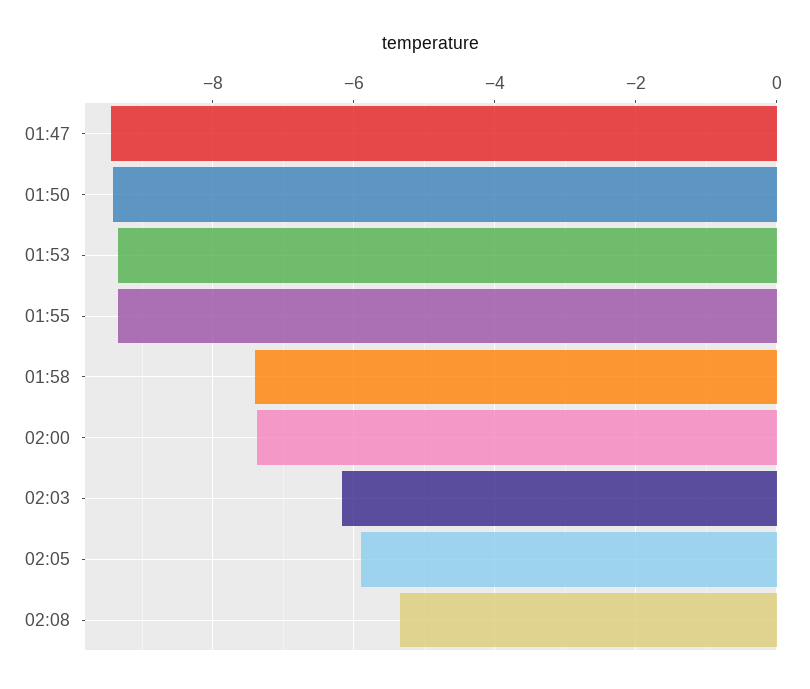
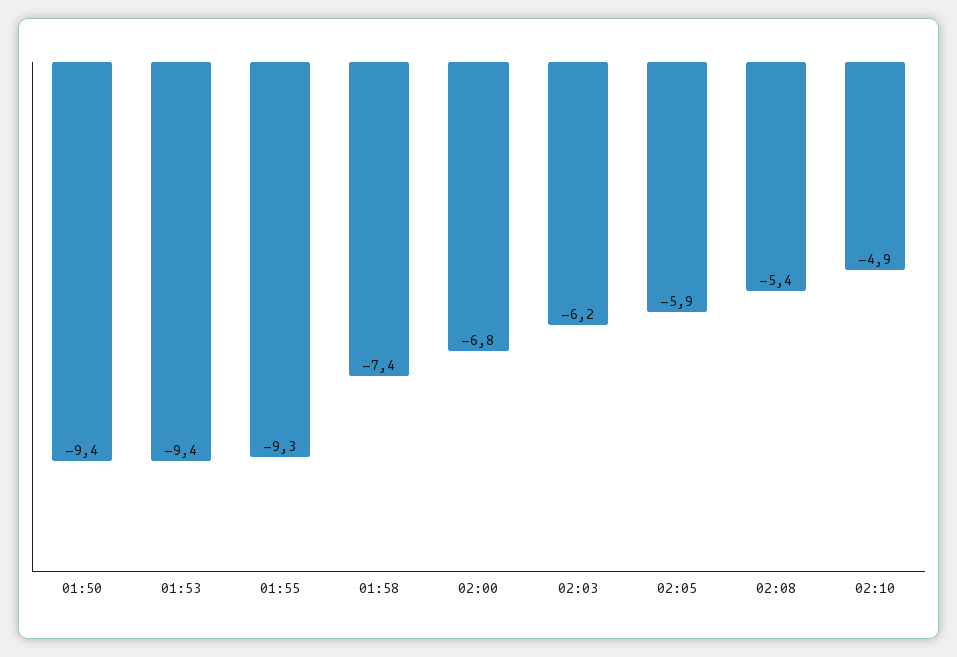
01:47: -9.4 -> none
02:00: -7.4 -> -6.8
02:10: none -> -4.9

